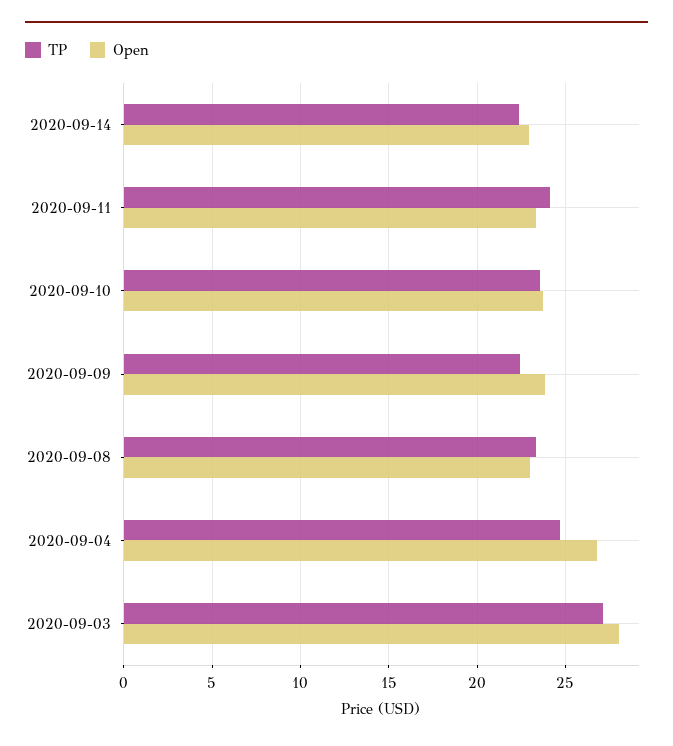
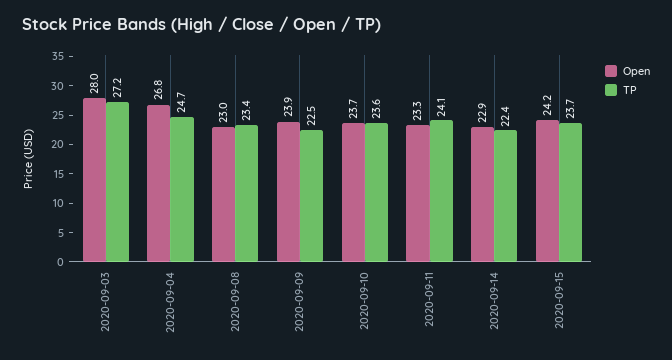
Open, 2020-09-15: none -> 24.2
TP, 2020-09-15: none -> 23.7

